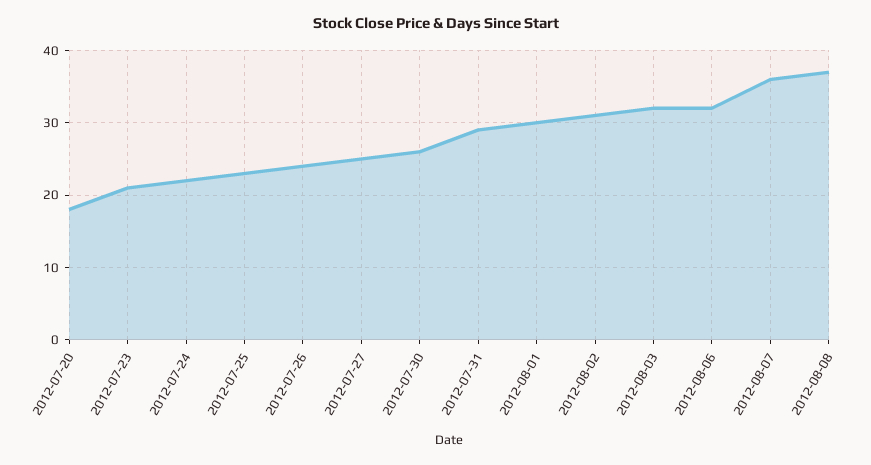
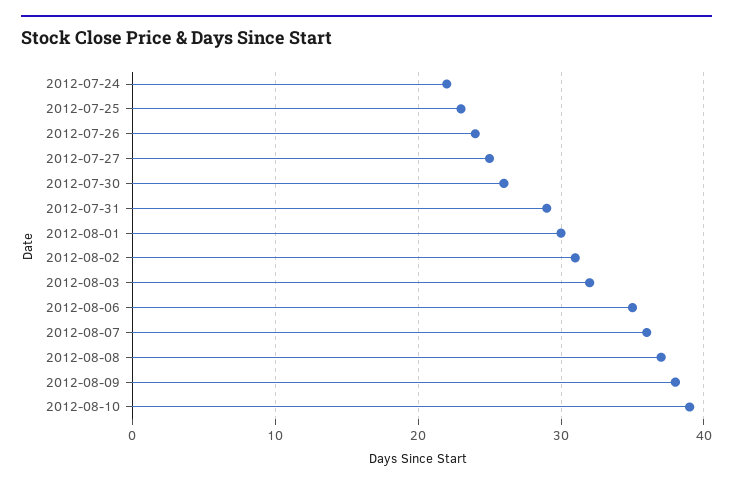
2012-07-20: 18 -> none
2012-07-23: 21 -> none
2012-08-06: 32 -> 35
2012-08-09: none -> 38
2012-08-10: none -> 39

